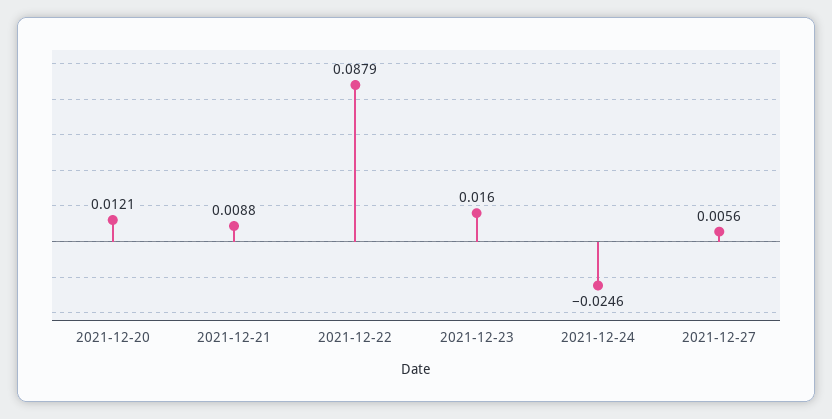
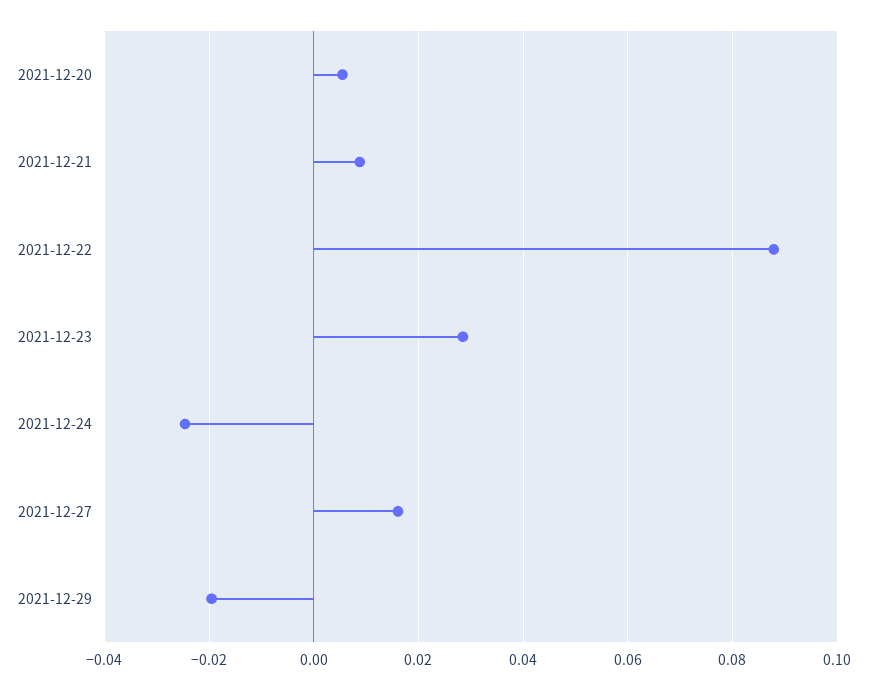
2021-12-20: 0.0121 -> 0.006
2021-12-23: 0.016 -> 0.028
2021-12-27: 0.0056 -> 0.016
2021-12-29: none -> -0.02

